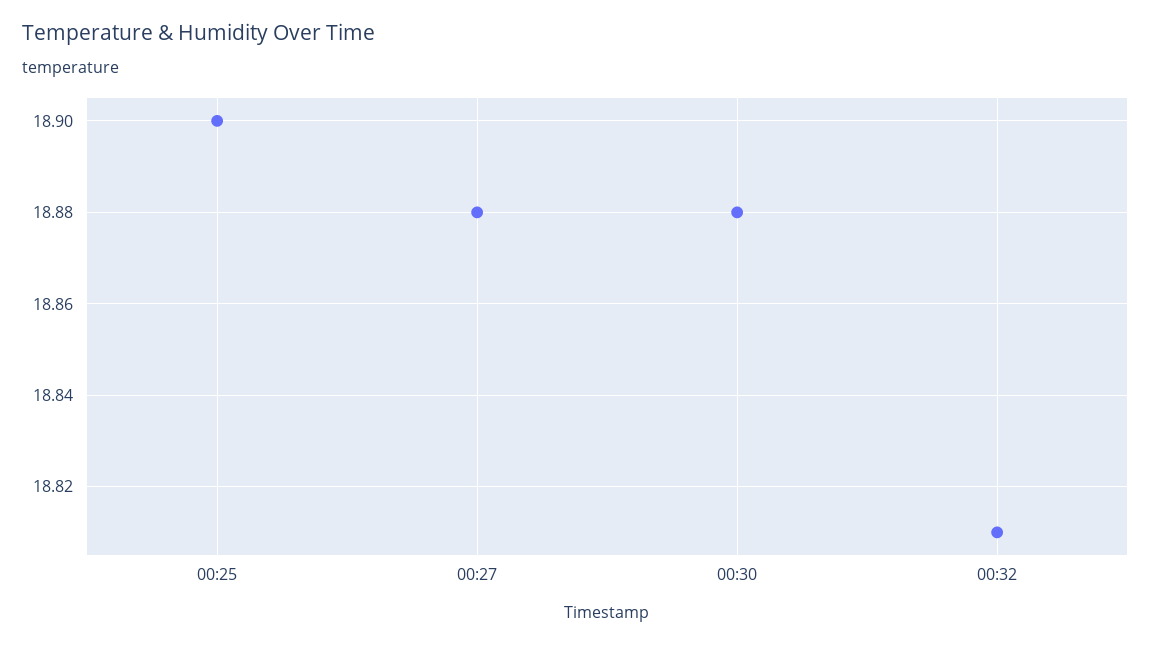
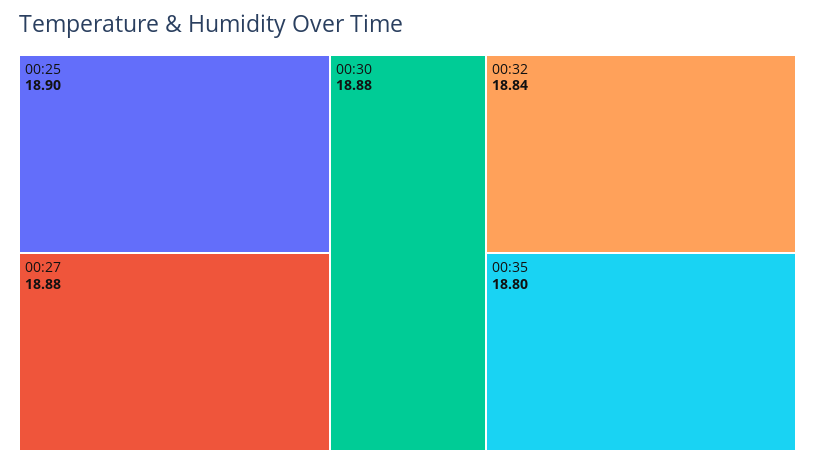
00:32: 18.81 -> 18.84
00:35: none -> 18.8

